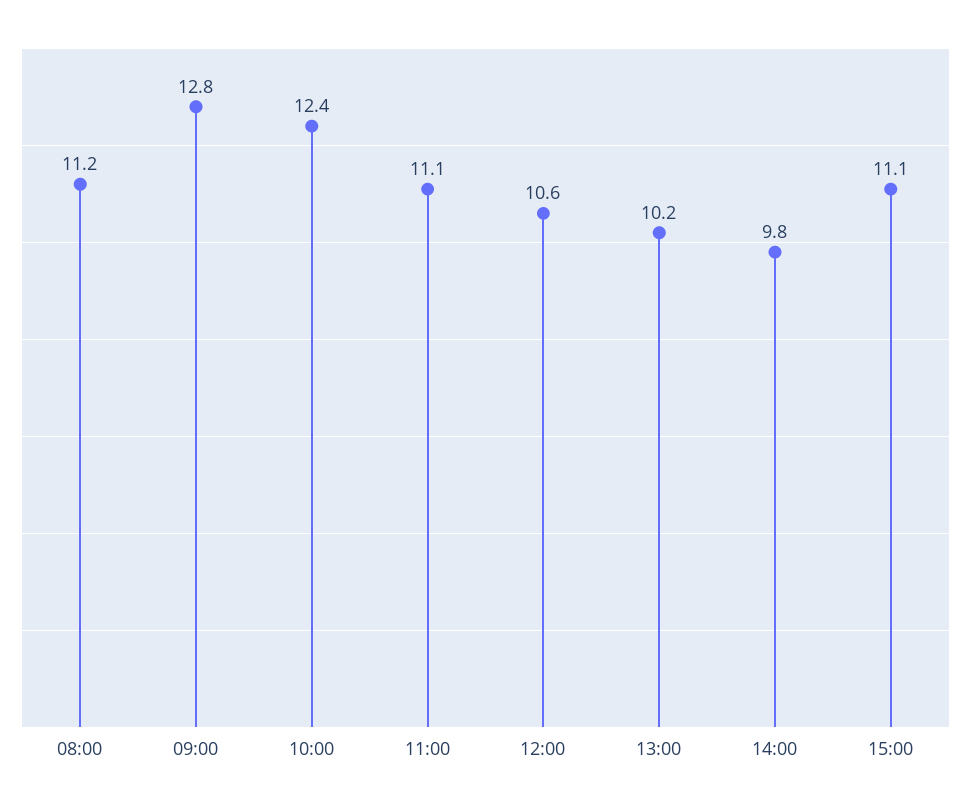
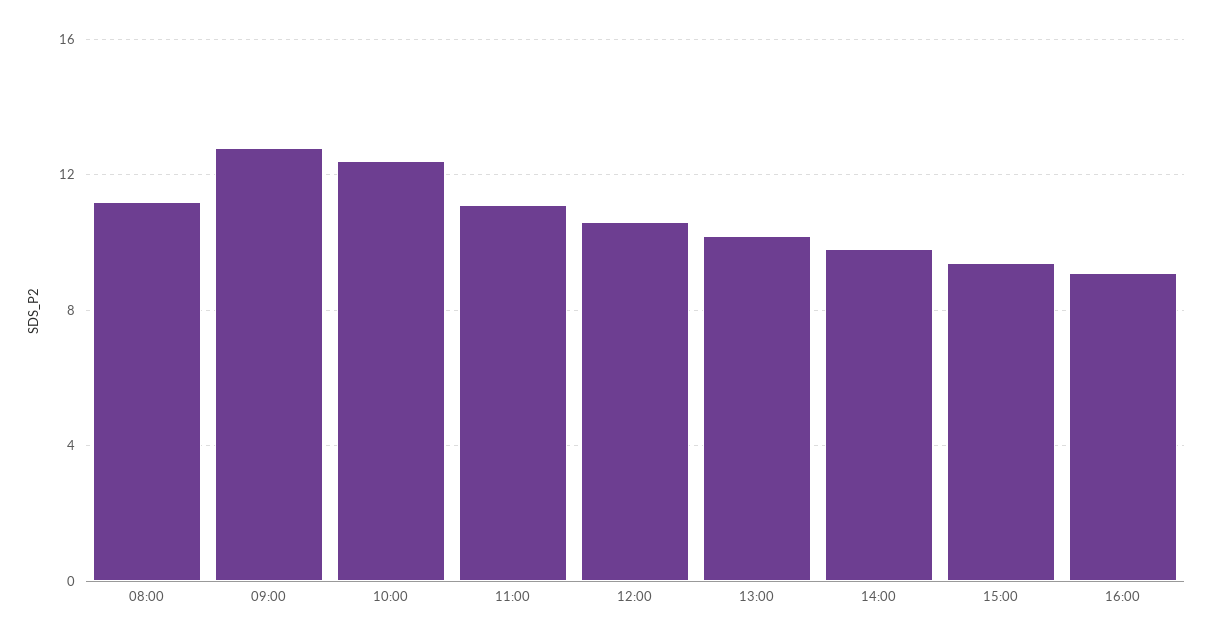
15:00: 11.1 -> 9.5
16:00: none -> 9

